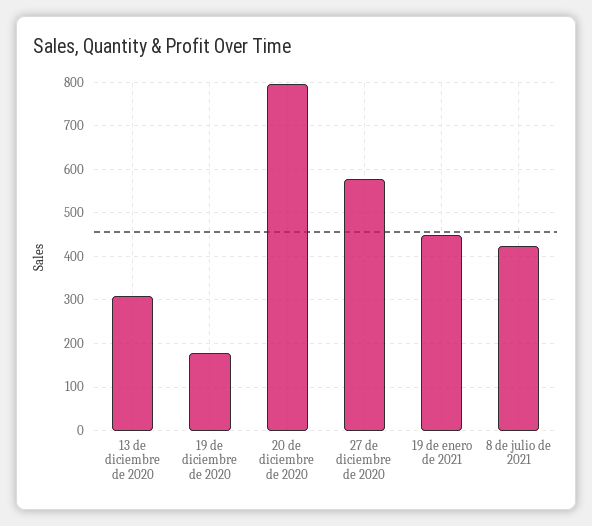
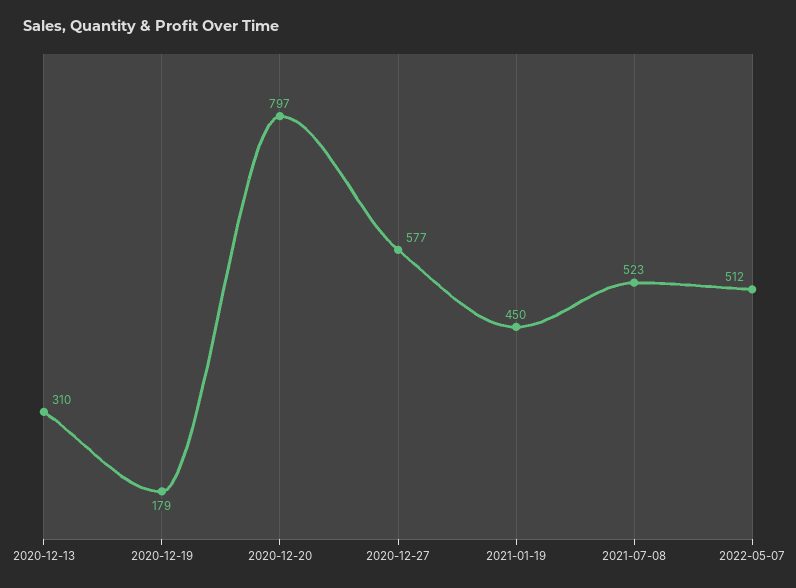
8 de julio de 2021: 420 -> 523
2022-05-07: none -> 512

